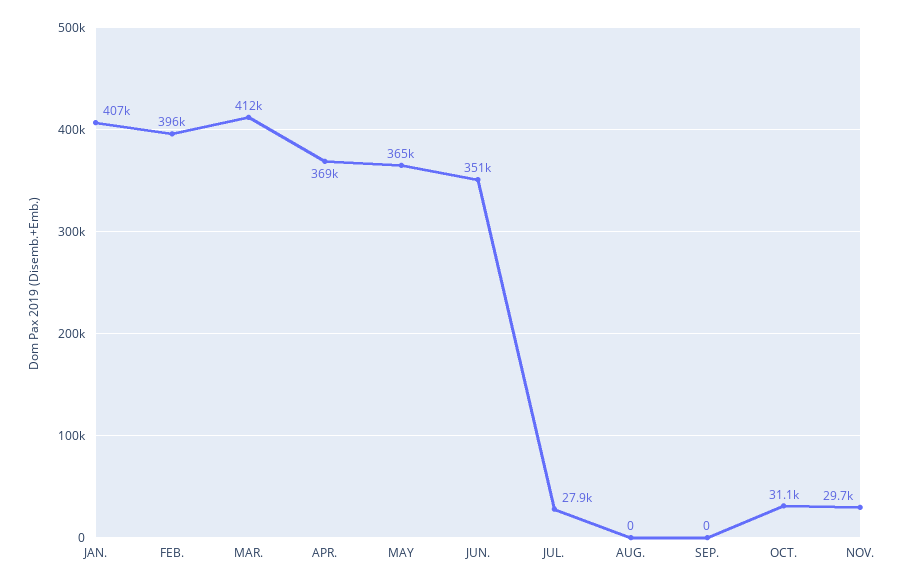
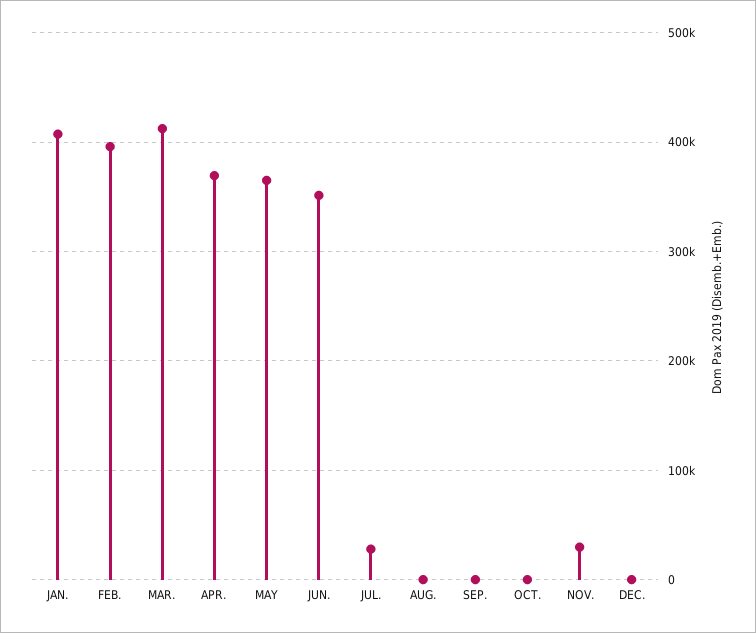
OCT.: 31100 -> 0
DEC.: none -> 0

